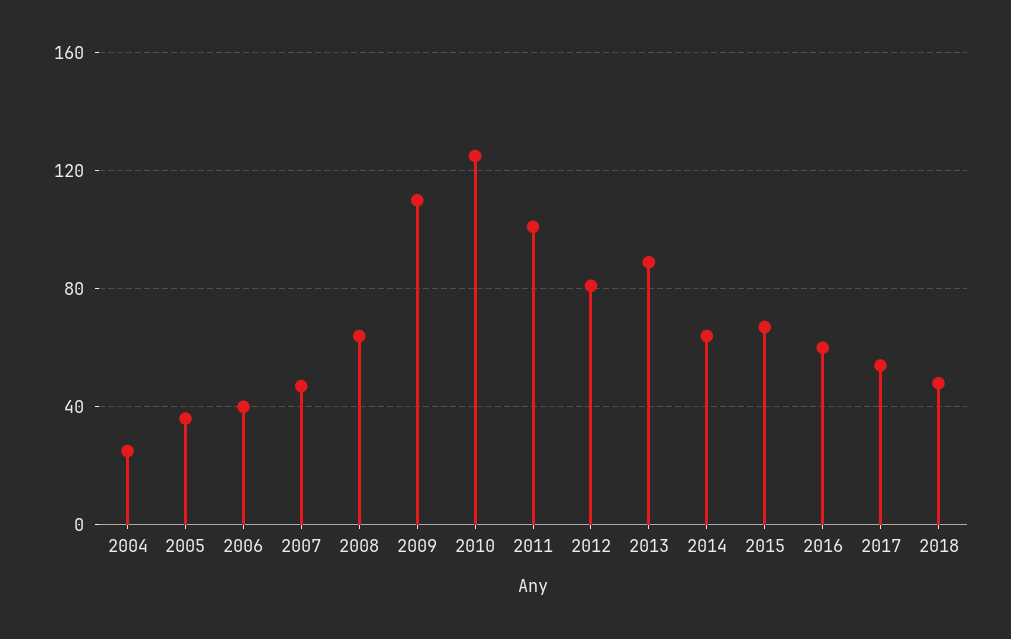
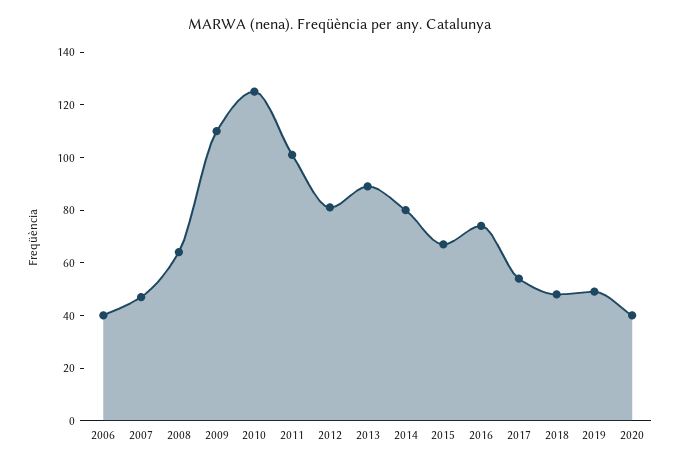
2004: 25 -> none
2005: 35 -> none
2014: 65 -> 80
2016: 60 -> 75
2019: none -> 50
2020: none -> 40

